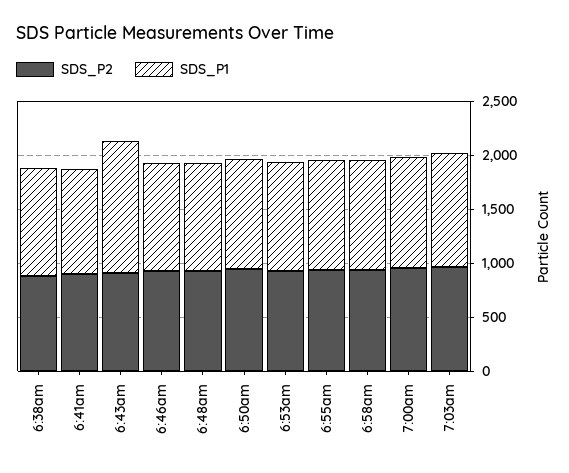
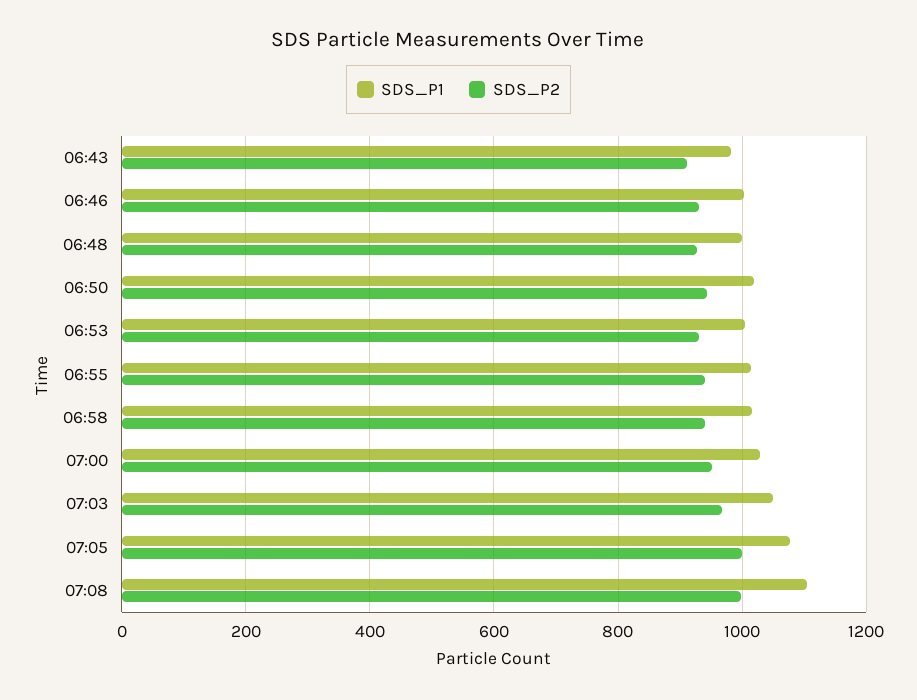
SDS_P2, 6:38am: 900 -> none
SDS_P1, 6:38am: 1000 -> none
SDS_P2, 6:41am: 900 -> none
SDS_P1, 6:41am: 1000 -> none
SDS_P1, 6:43am: 1200 -> 980
SDS_P1, 07:05: none -> 1080
SDS_P2, 07:05: none -> 1000
SDS_P1, 07:08: none -> 1100
SDS_P2, 07:08: none -> 1000

